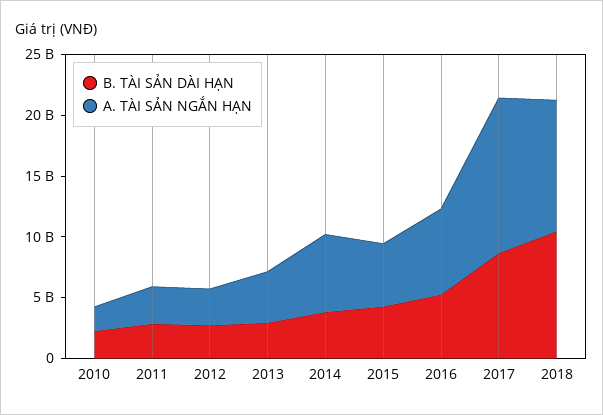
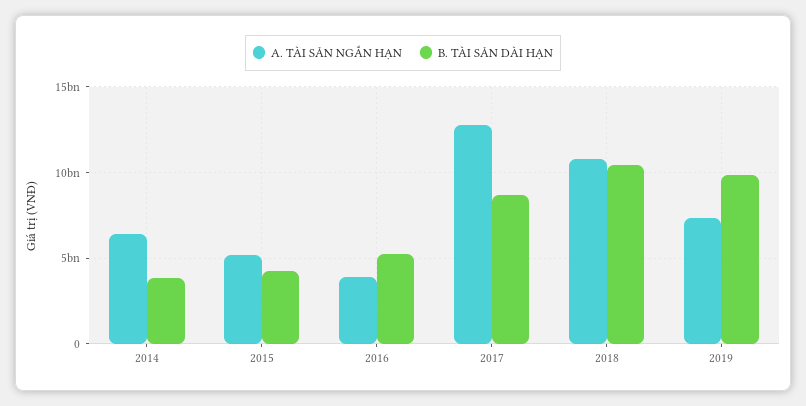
B. TÀI SẢN DÀI HẠN, 2010: 2000000000 -> none
A. TÀI SẢN NGẮN HẠN, 2010: 2000000000 -> none
B. TÀI SẢN DÀI HẠN, 2011: 3000000000 -> none
A. TÀI SẢN NGẮN HẠN, 2011: 3000000000 -> none
B. TÀI SẢN DÀI HẠN, 2012: 3000000000 -> none
A. TÀI SẢN NGẮN HẠN, 2012: 3000000000 -> none
B. TÀI SẢN DÀI HẠN, 2013: 3000000000 -> none
A. TÀI SẢN NGẮN HẠN, 2013: 4000000000 -> none
A. TÀI SẢN NGẮN HẠN, 2016: 7000000000 -> 4000000000
A. TÀI SẢN NGẮN HẠN, 2019: none -> 7500000000
B. TÀI SẢN DÀI HẠN, 2019: none -> 10000000000

